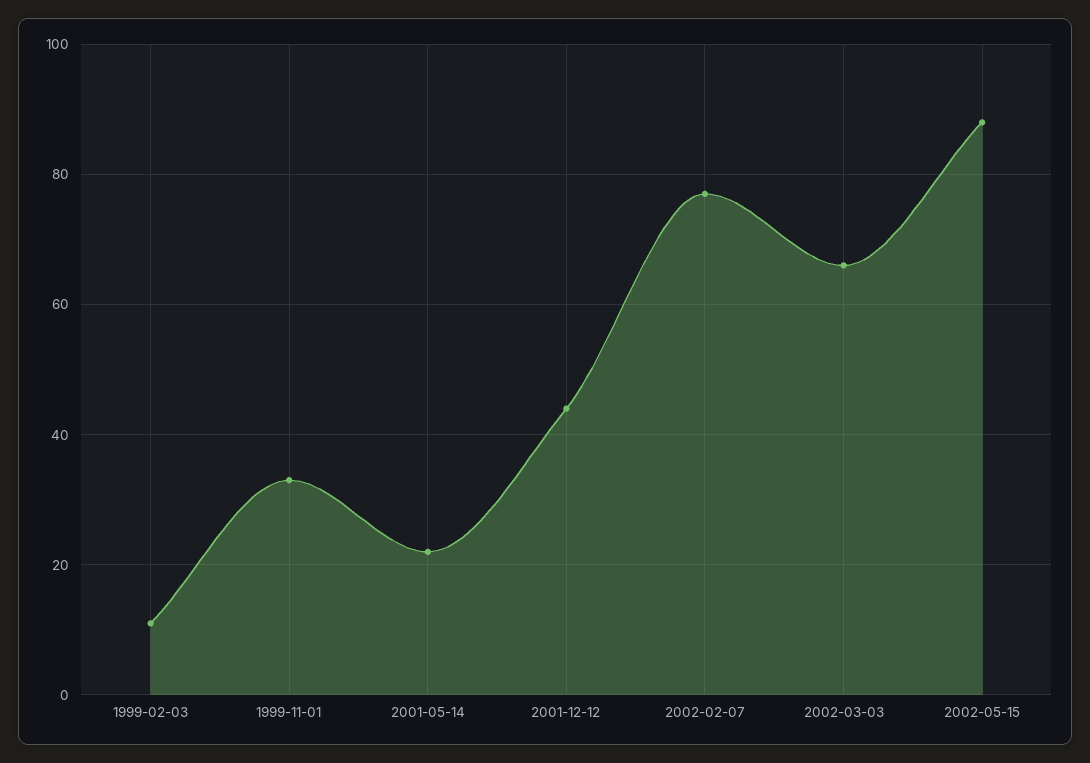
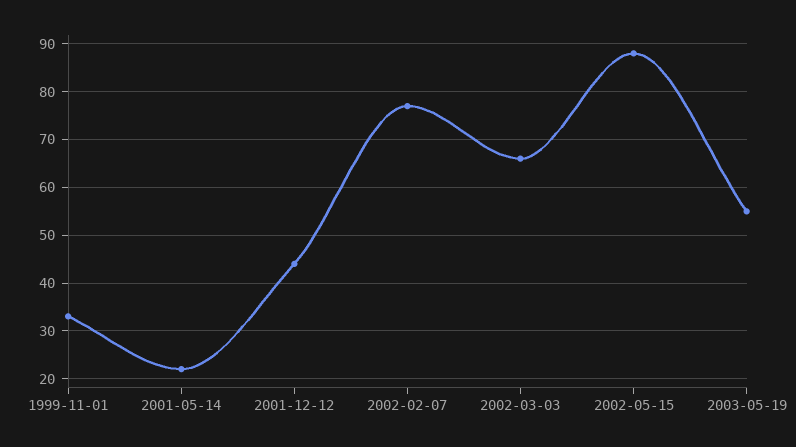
1999-02-03: 10 -> none
2003-05-19: none -> 55

